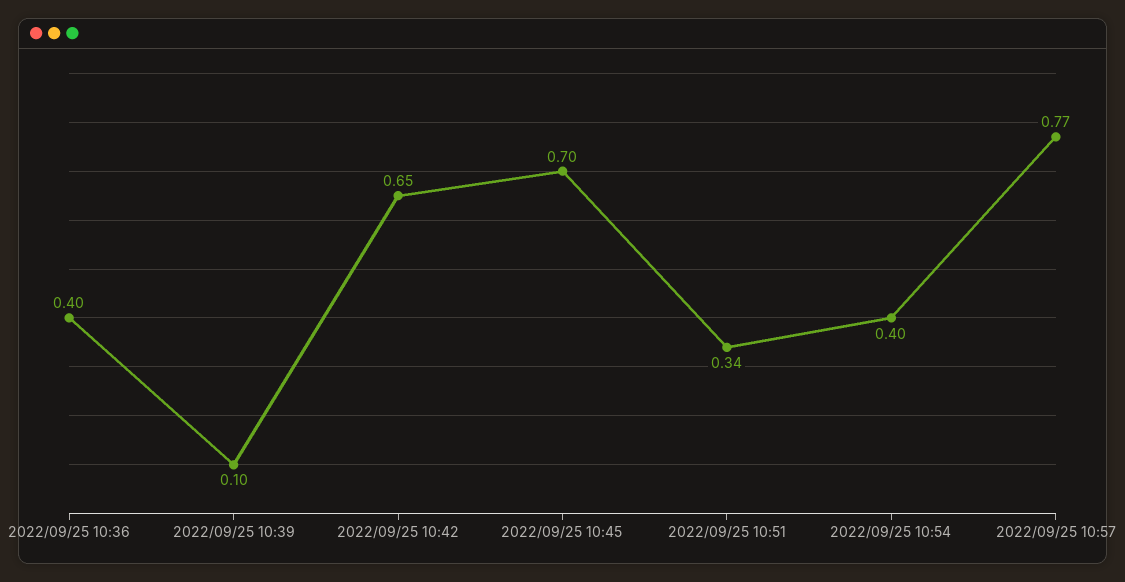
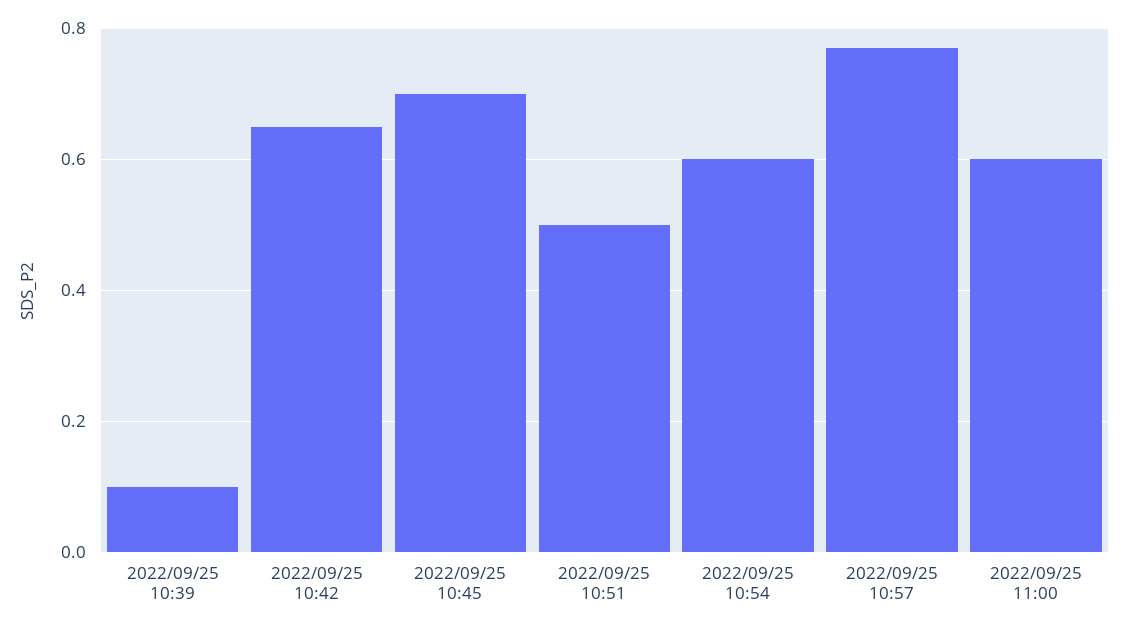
2022/09/25 10:36: 0.4 -> none
2022/09/25 10:51: 0.34 -> 0.5
2022/09/25 10:54: 0.4 -> 0.6
2022/09/25 11:00: none -> 0.6

